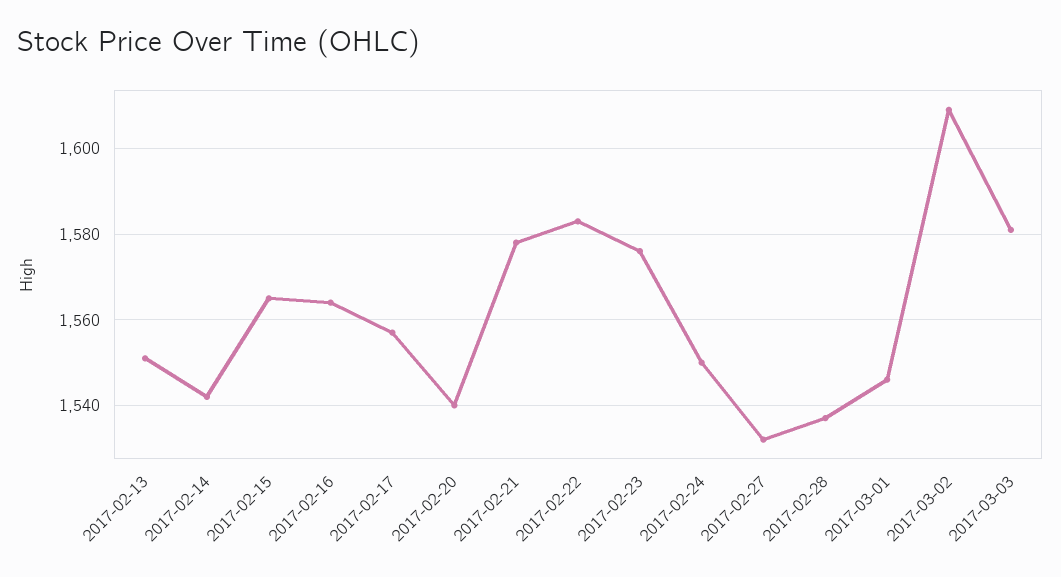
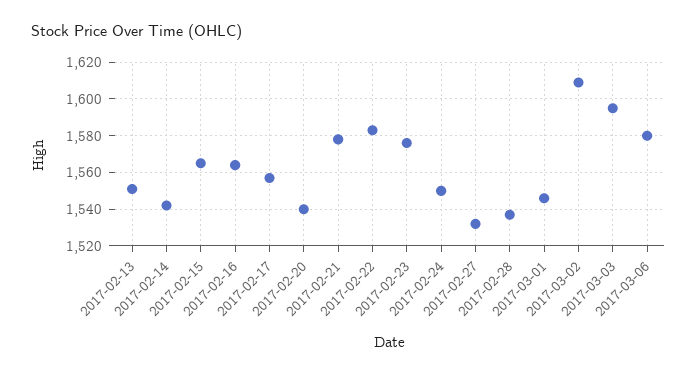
2017-03-03: 1580 -> 1595
2017-03-06: none -> 1580

